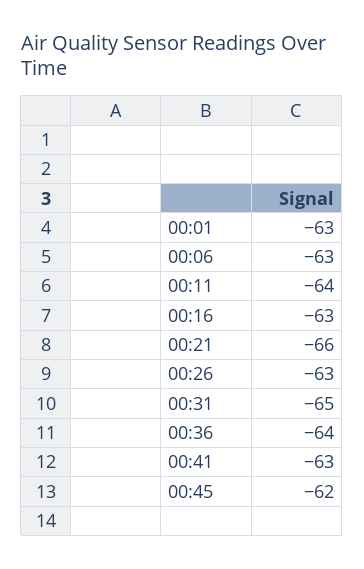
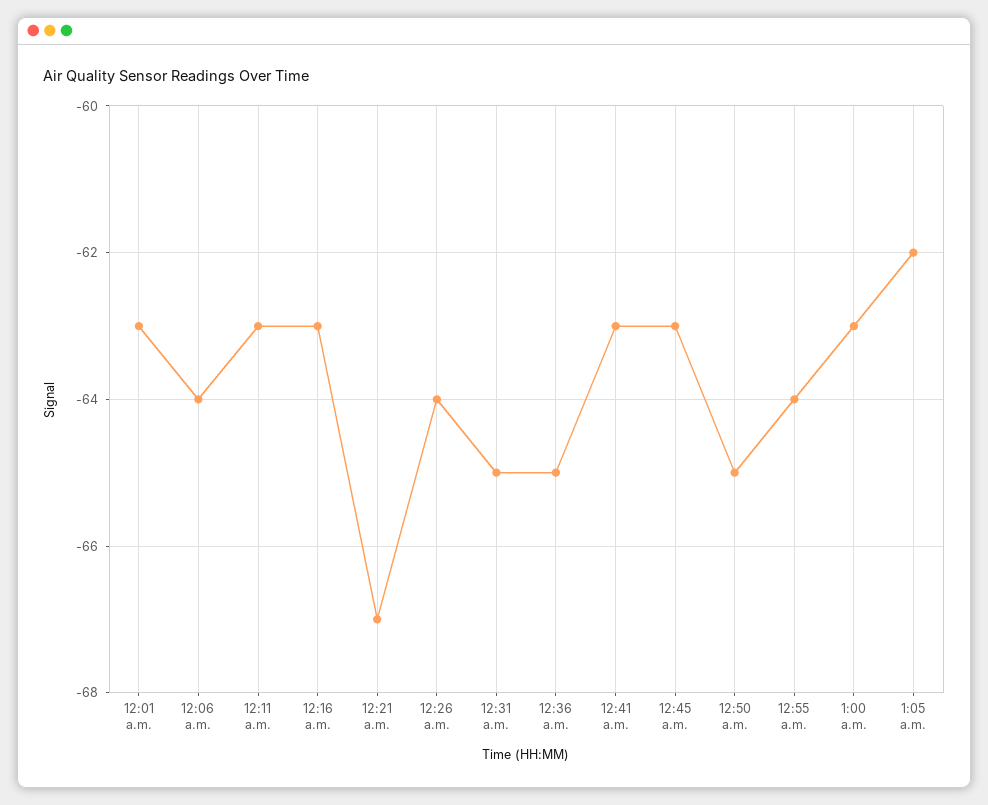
00:06: -63 -> -64
00:11: -64 -> -63
00:21: -66 -> -67
00:26: -63 -> -64
00:36: -64 -> -65
00:45: -62 -> -63
12:50 a.m.: none -> -65
12:55 a.m.: none -> -64
1:00 a.m.: none -> -63
1:05 a.m.: none -> -62

